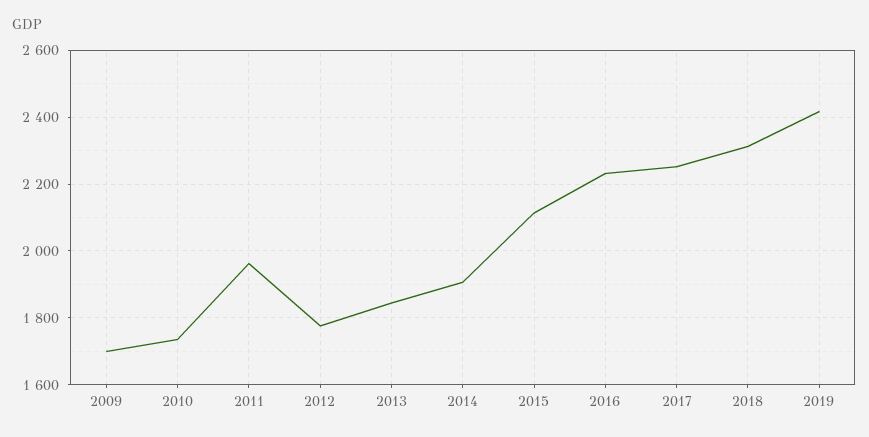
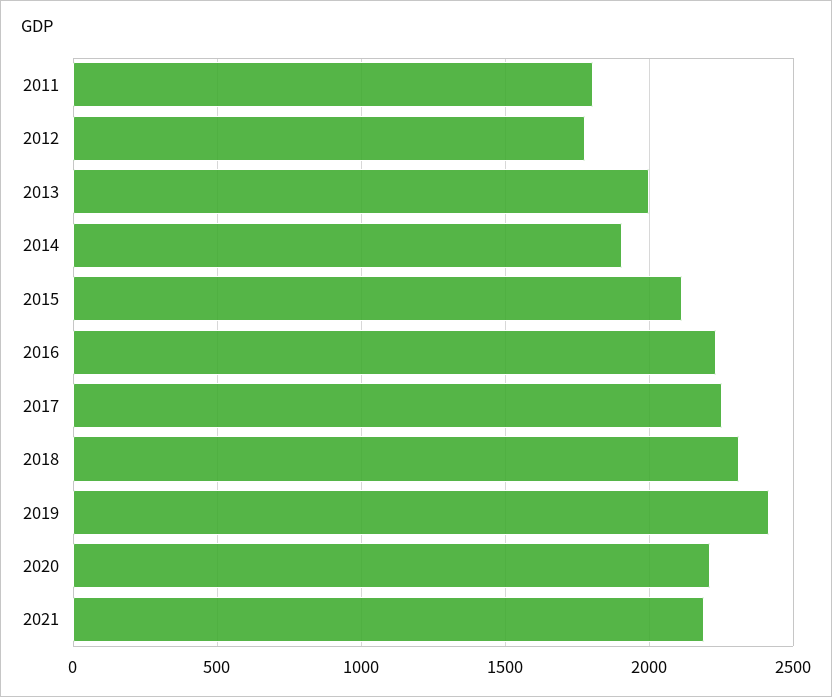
2009: 1700 -> none
2010: 1740 -> none
2011: 1960 -> 1800
2013: 1840 -> 2000
2020: none -> 2200
2021: none -> 2200

